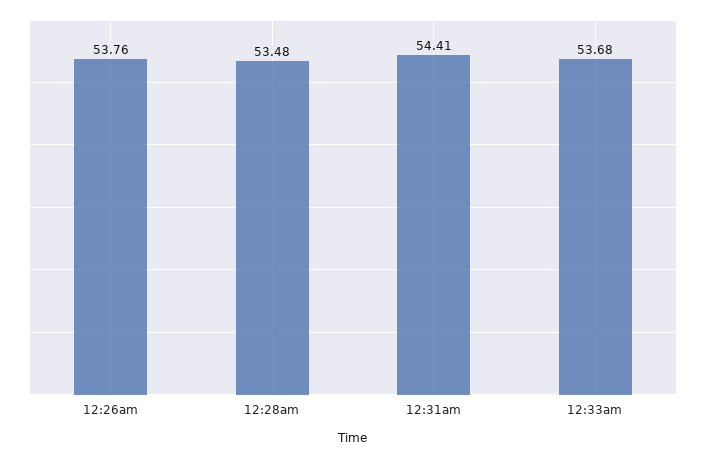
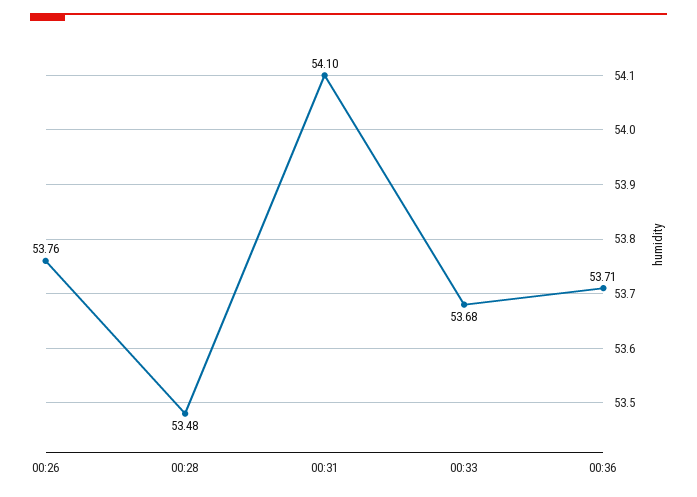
12:31am: 54.41 -> 54.1
00:36: none -> 53.71

